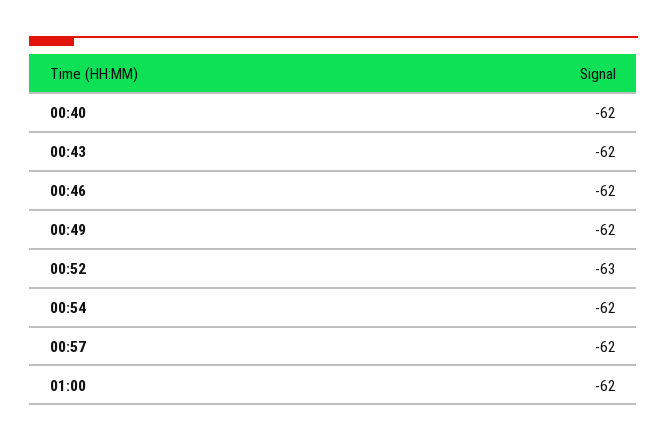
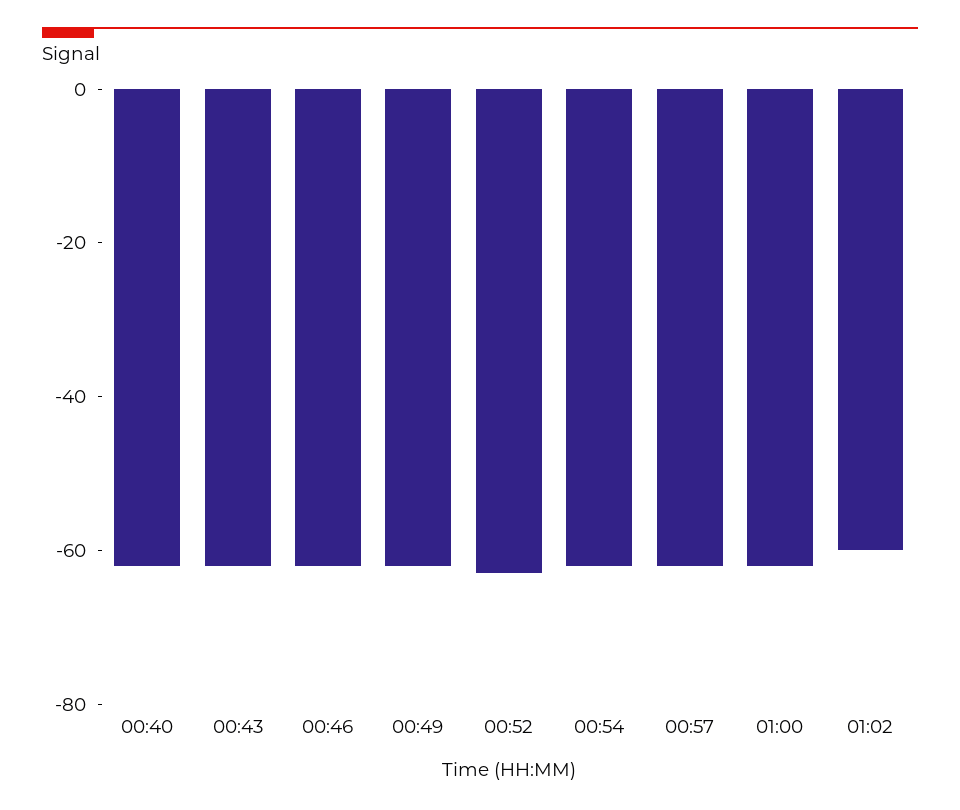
01:02: none -> -60

